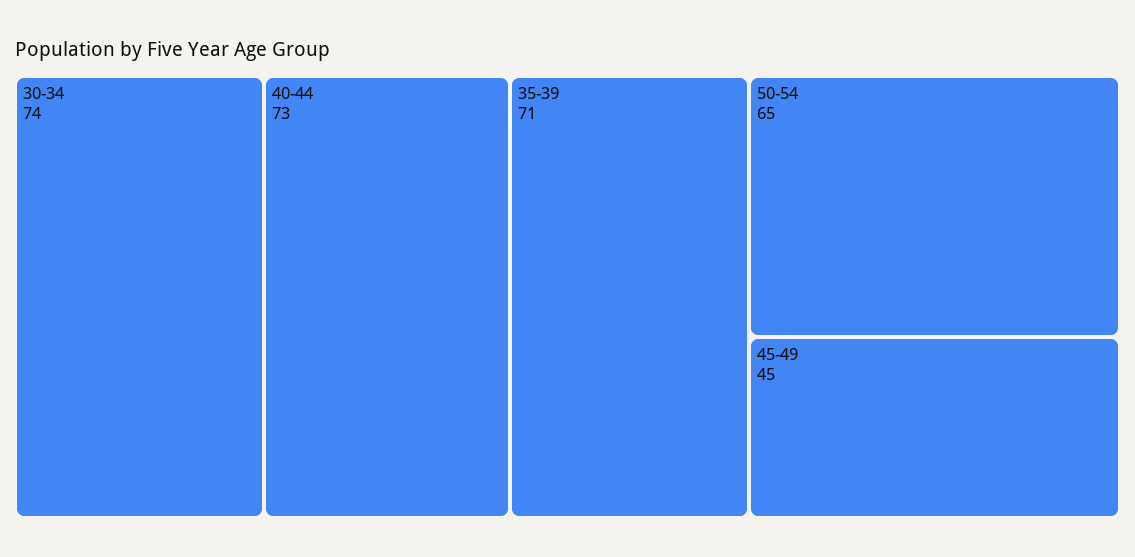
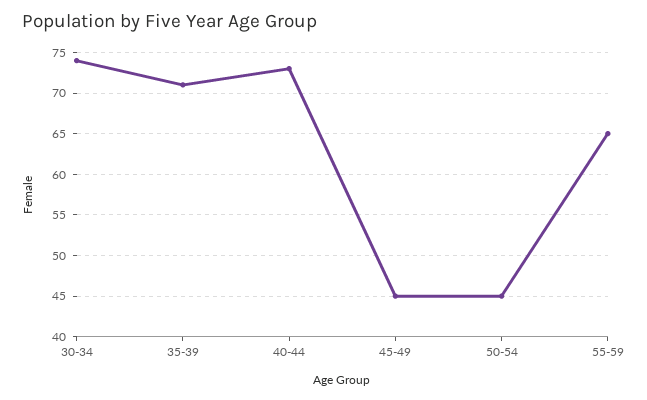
50-54: 65 -> 45
55-59: none -> 65

